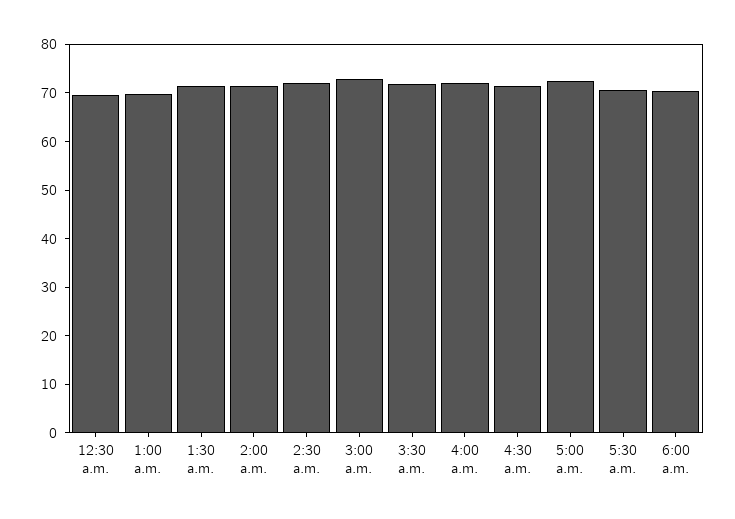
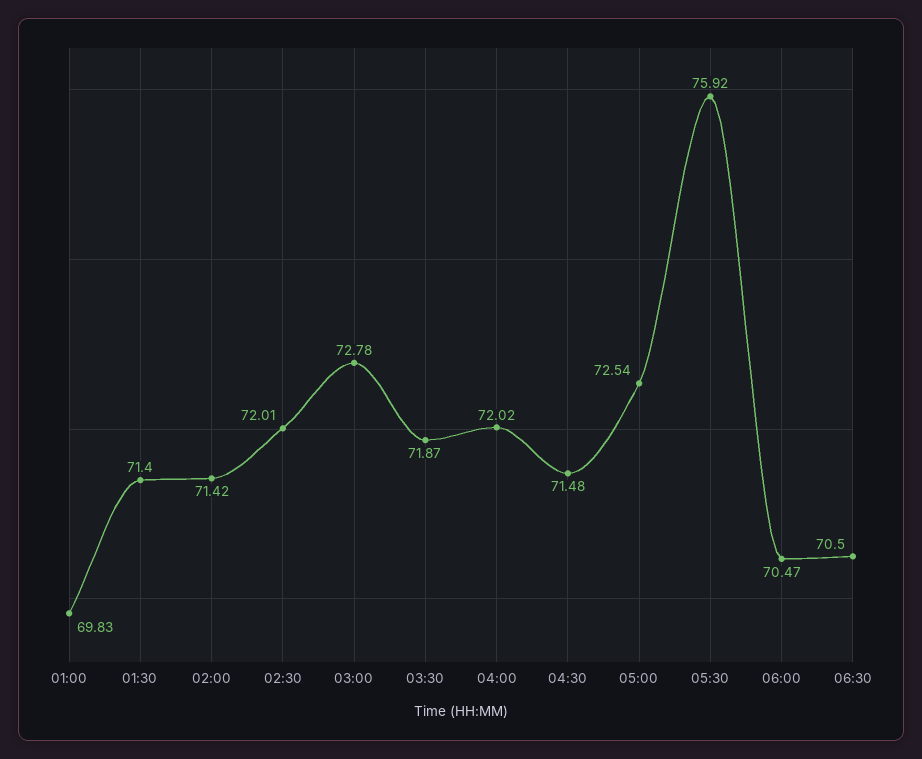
12:30 a.m.: 70 -> none
5:30 a.m.: 70 -> 75.92
06:30: none -> 70.5

